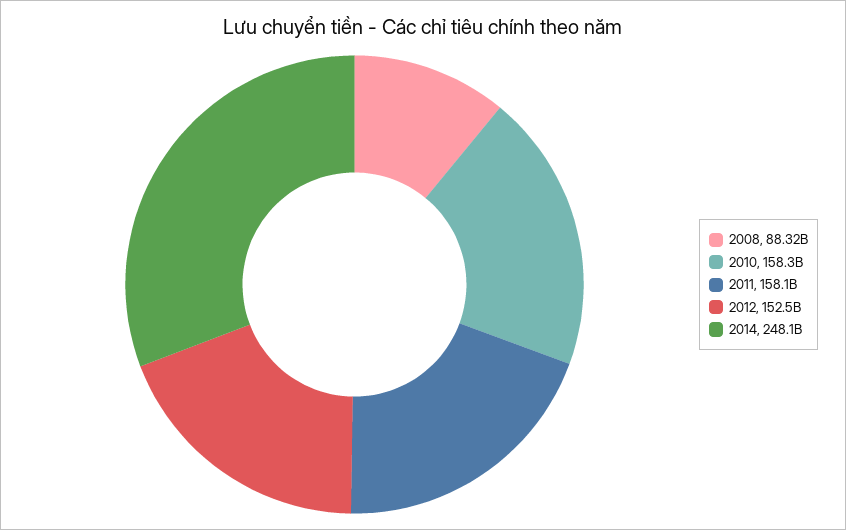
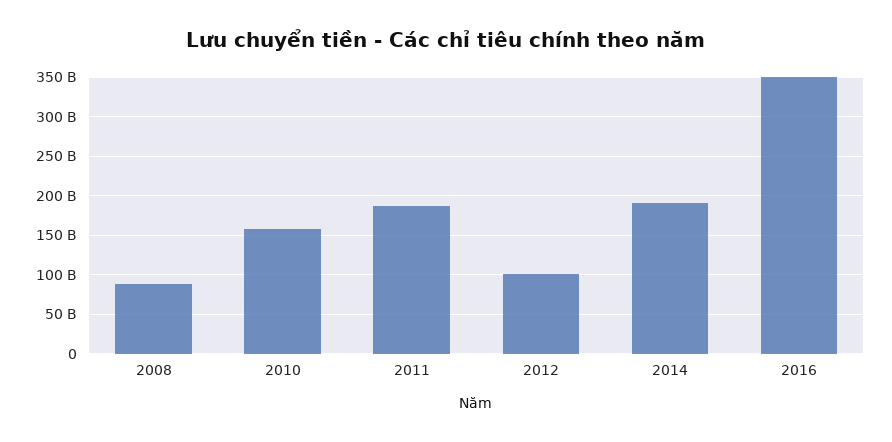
2011: 158100000000 -> 190000000000
2012: 152500000000 -> 100000000000
2014: 248100000000 -> 190000000000
2016: none -> 350000000000

